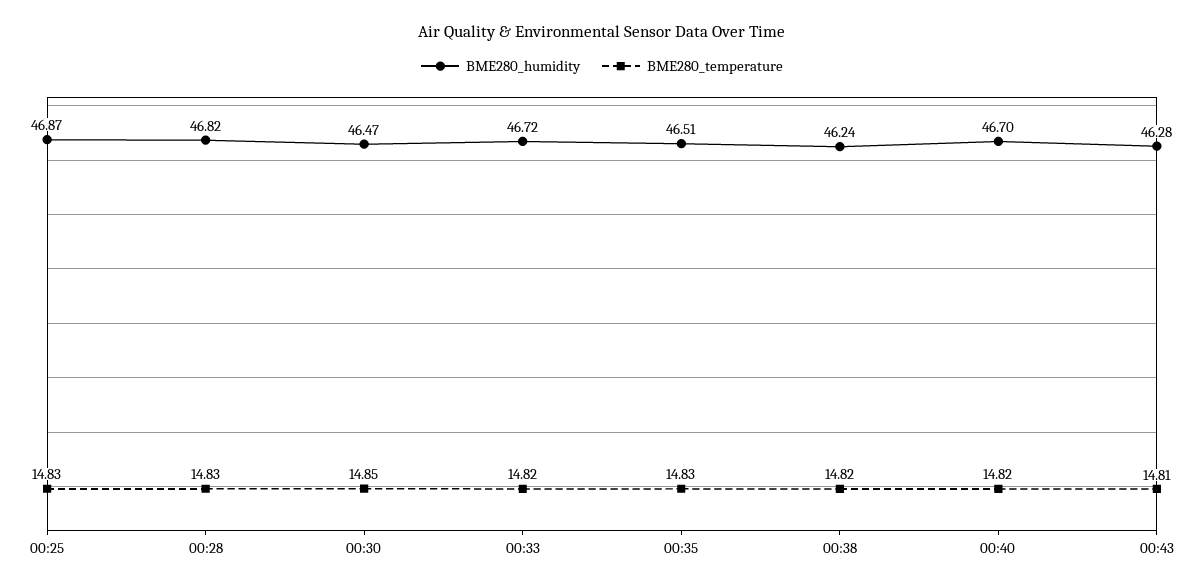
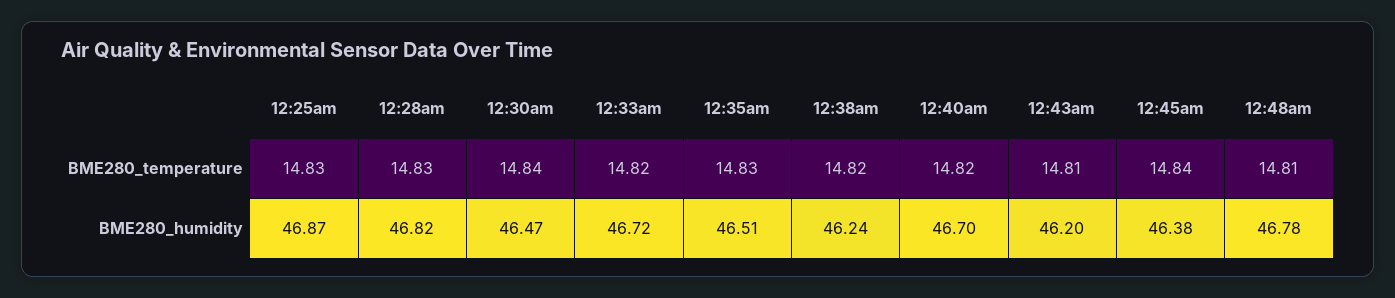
BME280_temperature, 00:30: 14.85 -> 14.84
BME280_humidity, 00:43: 46.28 -> 46.2
BME280_temperature, 12:45am: none -> 14.84
BME280_temperature, 12:48am: none -> 14.81
BME280_humidity, 12:45am: none -> 46.38
BME280_humidity, 12:48am: none -> 46.78

